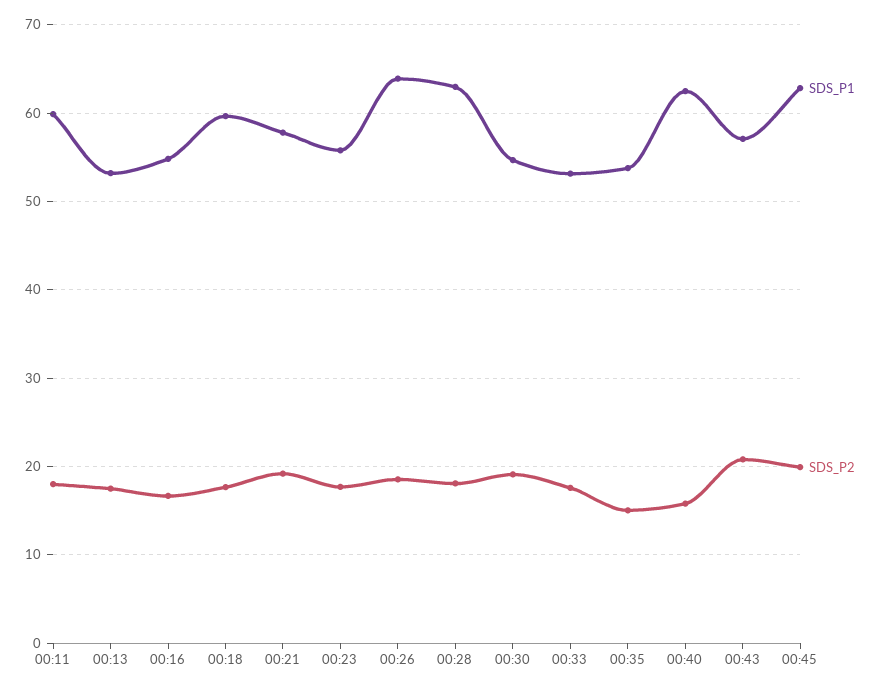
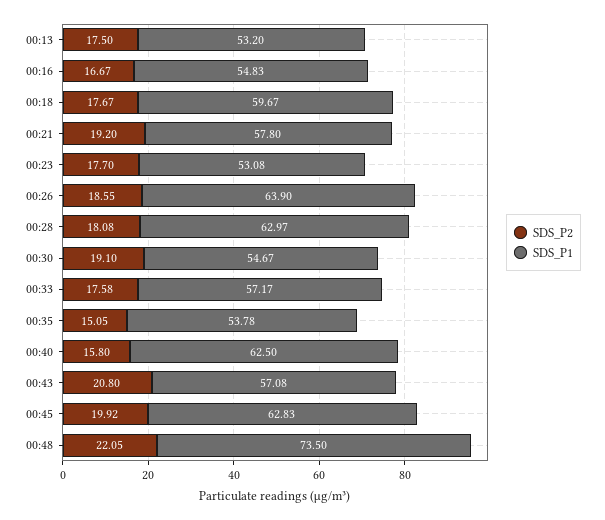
SDS_P1, 00:11: 60 -> none
SDS_P2, 00:11: 18 -> none
SDS_P1, 00:23: 56 -> 53.08
SDS_P1, 00:33: 53 -> 57.17
SDS_P2, 00:48: none -> 22.05
SDS_P1, 00:48: none -> 73.5

